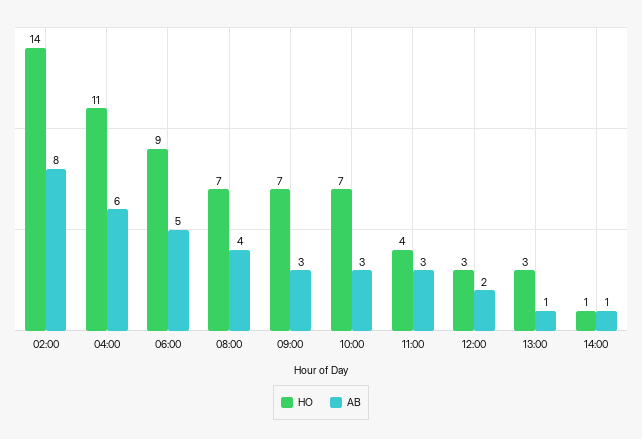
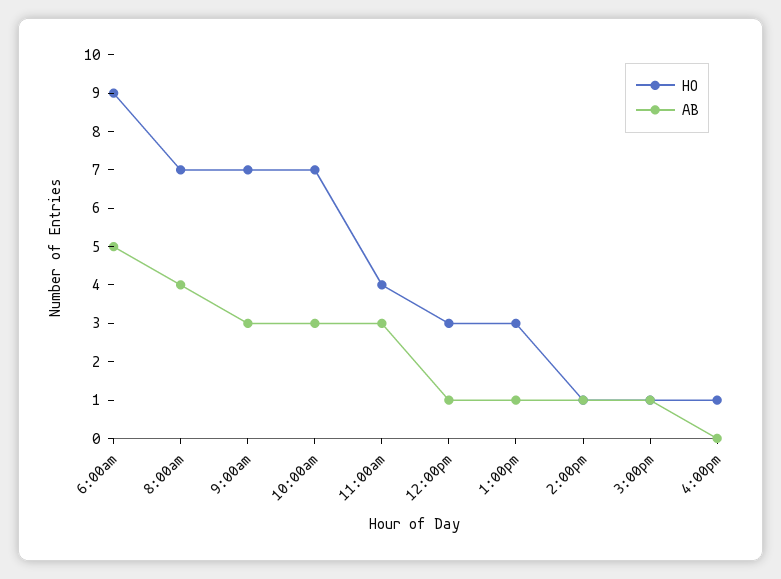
HO, 02:00: 14 -> none
AB, 02:00: 8 -> none
HO, 04:00: 11 -> none
AB, 04:00: 6 -> none
AB, 12:00: 2 -> 1
HO, 3:00pm: none -> 1
AB, 3:00pm: none -> 1
HO, 4:00pm: none -> 1
AB, 4:00pm: none -> 0

